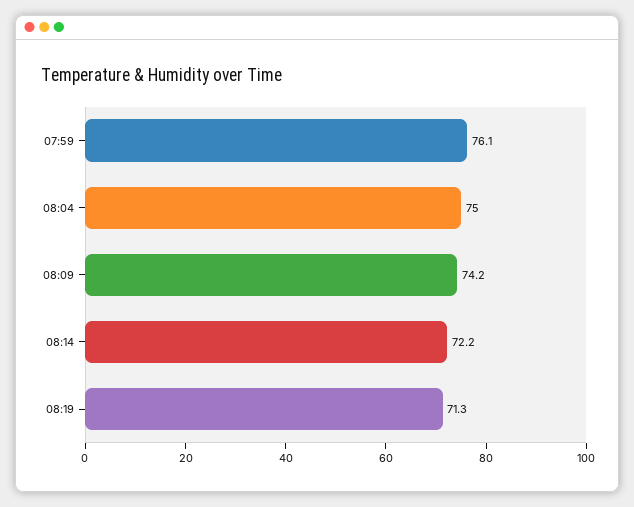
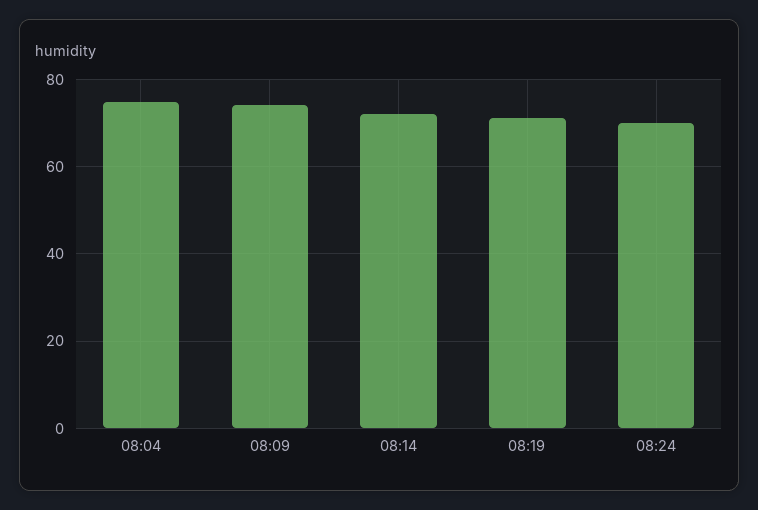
07:59: 76.1 -> none
08:24: none -> 70

